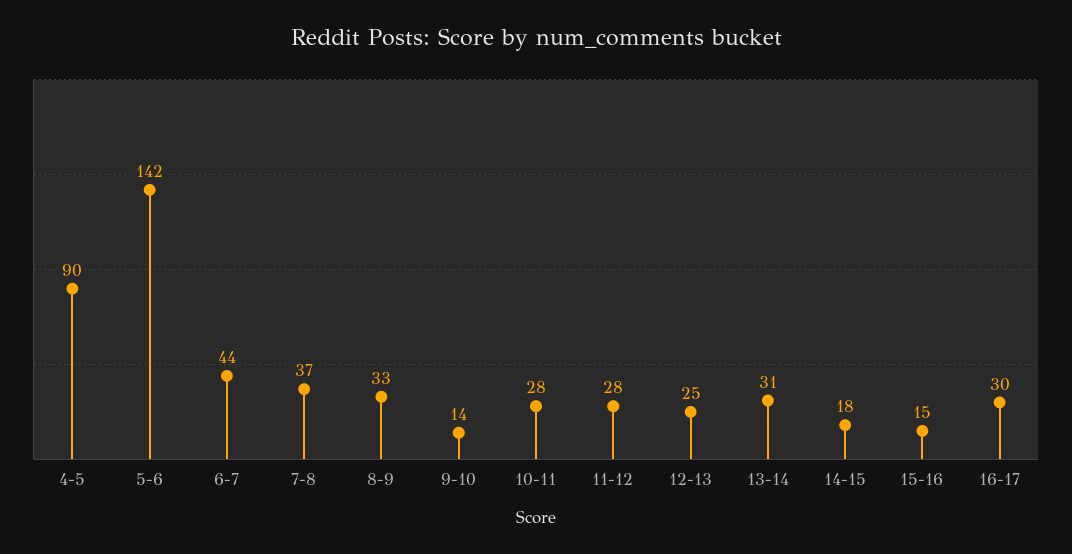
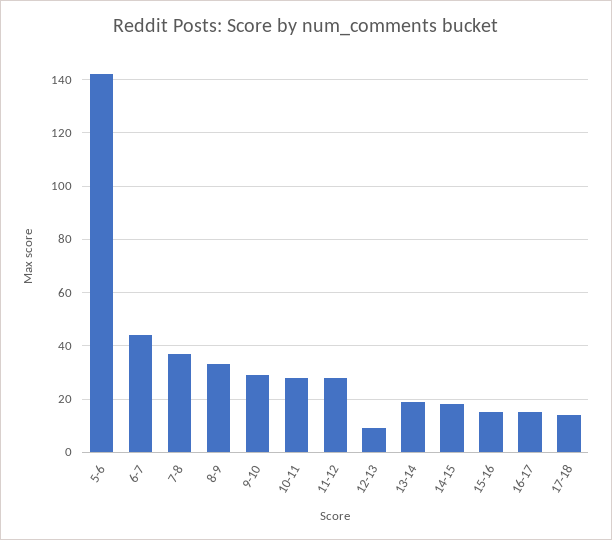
4-5: 90 -> none
9-10: 14 -> 30
12-13: 25 -> 10
13-14: 31 -> 20
16-17: 30 -> 15
17-18: none -> 15

